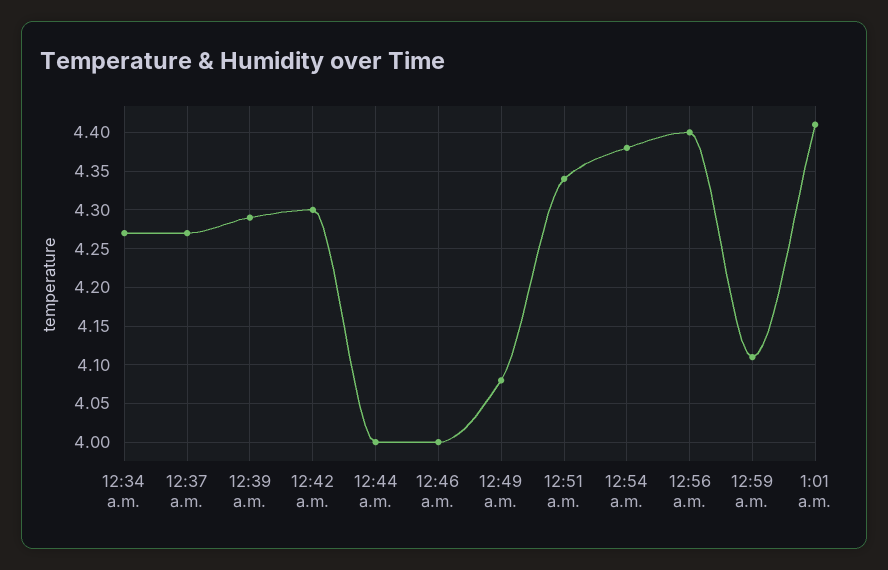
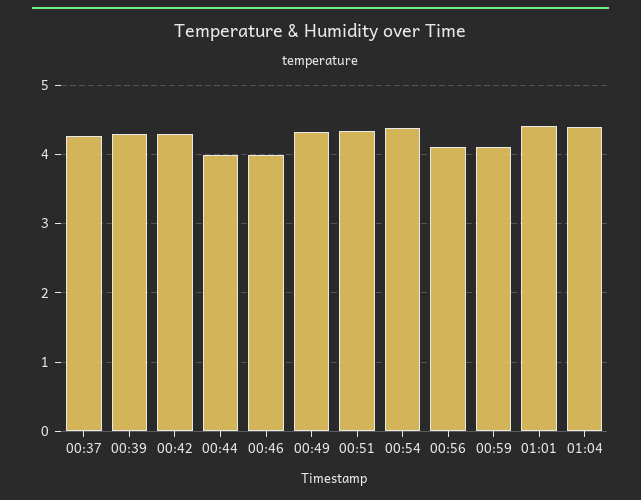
12:34 a.m.: 4.27 -> none
12:49 a.m.: 4.08 -> 4.3
12:56 a.m.: 4.4 -> 4.1
01:04: none -> 4.4

